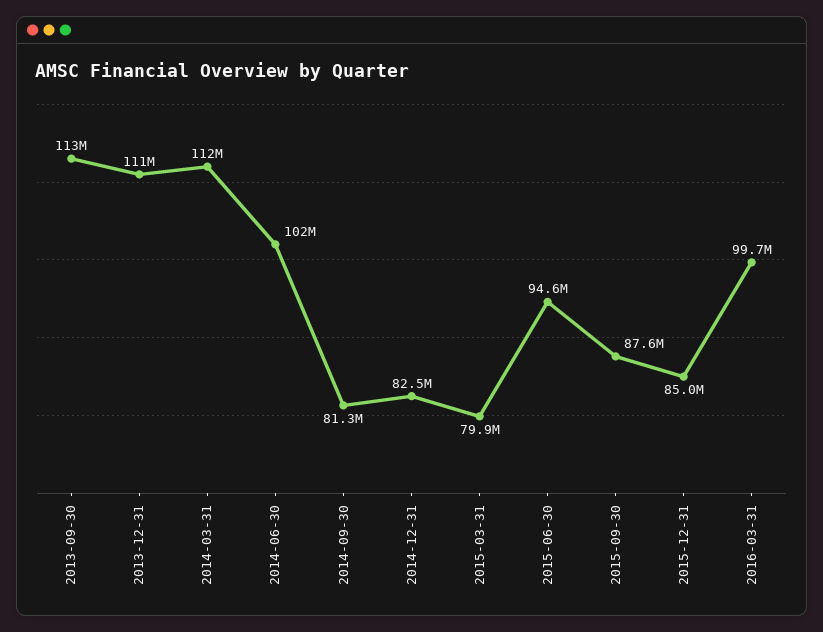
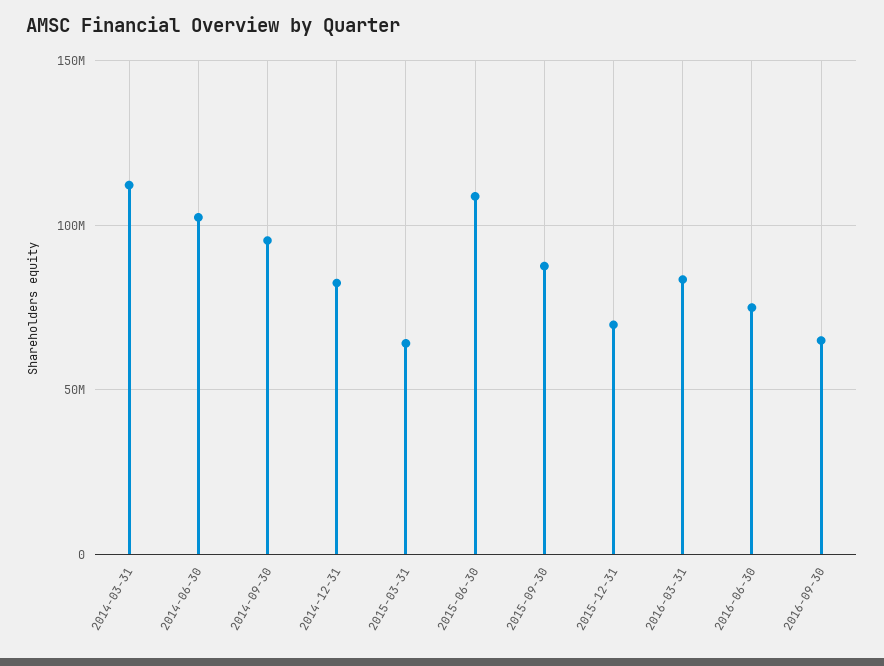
2013-09-30: 113000000 -> none
2013-12-31: 111000000 -> none
2014-09-30: 81300000 -> 95000000
2015-03-31: 79900000 -> 65000000
2015-06-30: 94600000 -> 110000000
2015-12-31: 85000000 -> 70000000
2016-03-31: 99700000 -> 85000000
2016-06-30: none -> 75000000
2016-09-30: none -> 65000000

